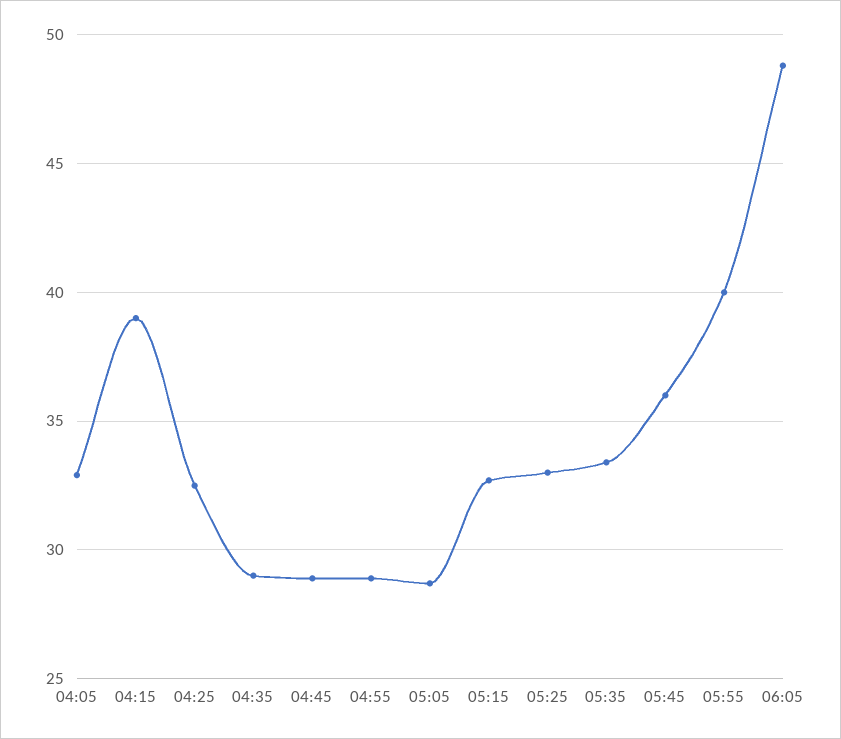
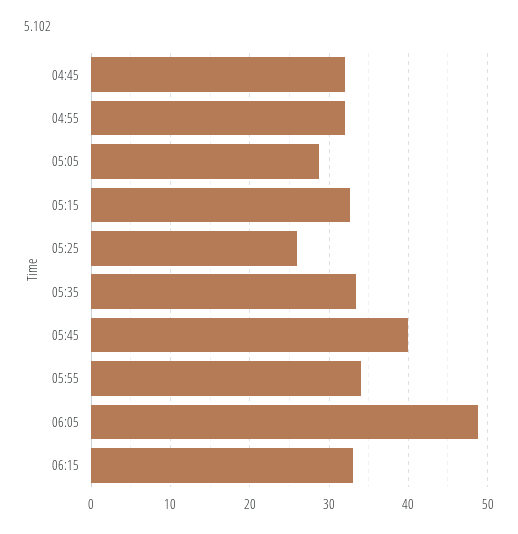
04:05: 33 -> none
04:15: 39 -> none
04:25: 32.5 -> none
04:35: 29 -> none
04:45: 29 -> 32
04:55: 29 -> 32
05:25: 33 -> 26
05:45: 36 -> 40
05:55: 40 -> 34
06:15: none -> 33

